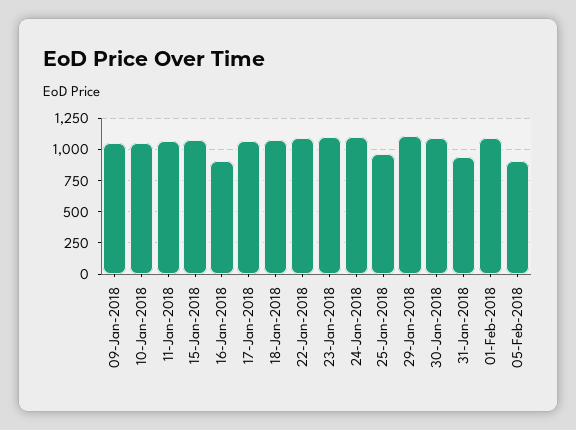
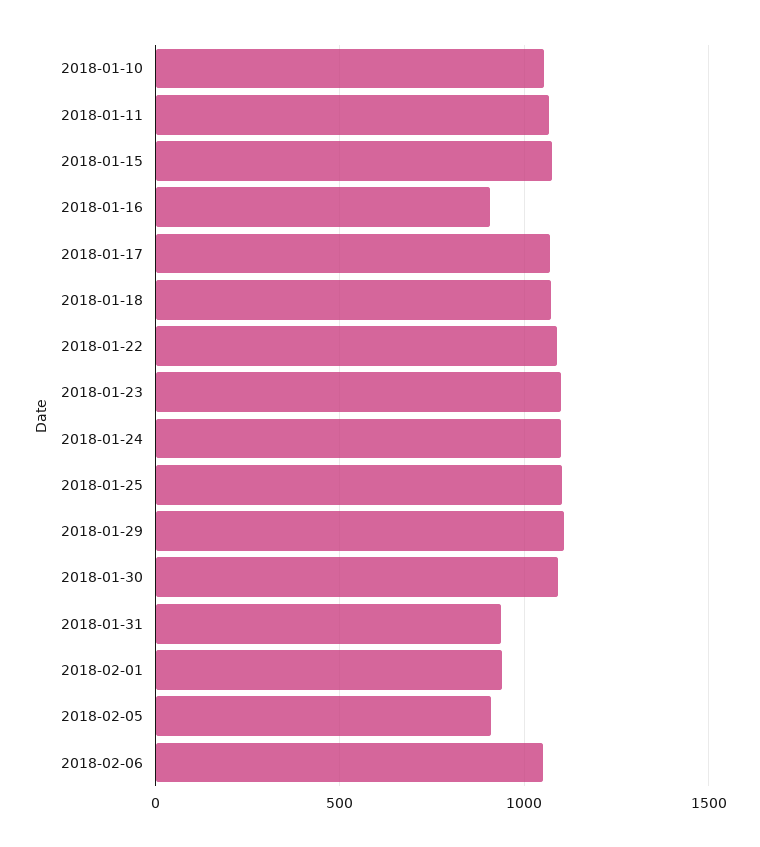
09-Jan-2018: 1050 -> none
25-Jan-2018: 950 -> 1100
01-Feb-2018: 1100 -> 950
2018-02-06: none -> 1050

